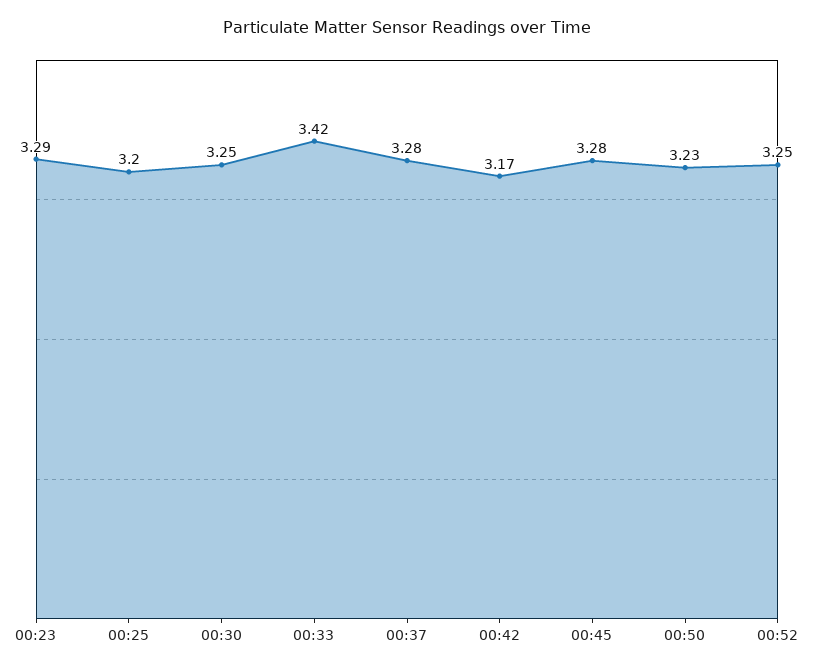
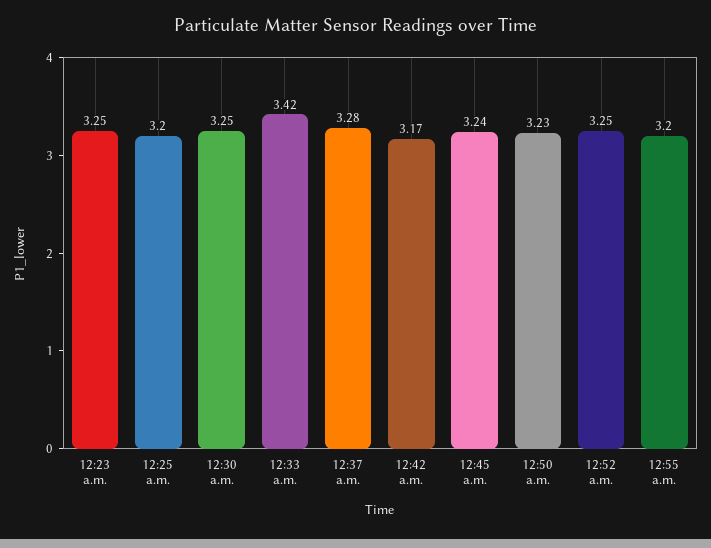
00:23: 3.29 -> 3.25
00:45: 3.28 -> 3.24
12:55 a.m.: none -> 3.2

